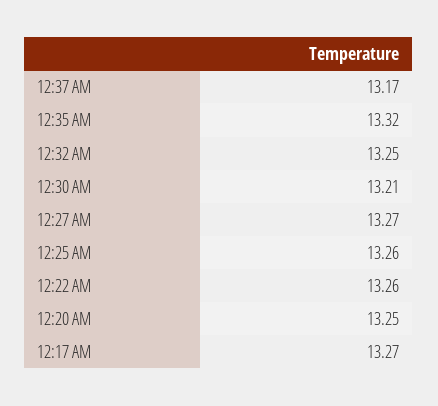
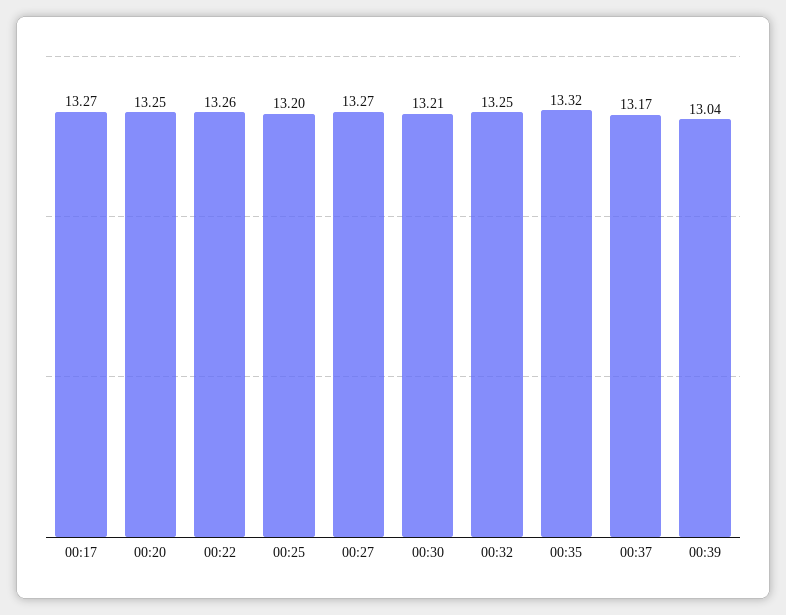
12:25 AM: 13.26 -> 13.2
00:39: none -> 13.04

